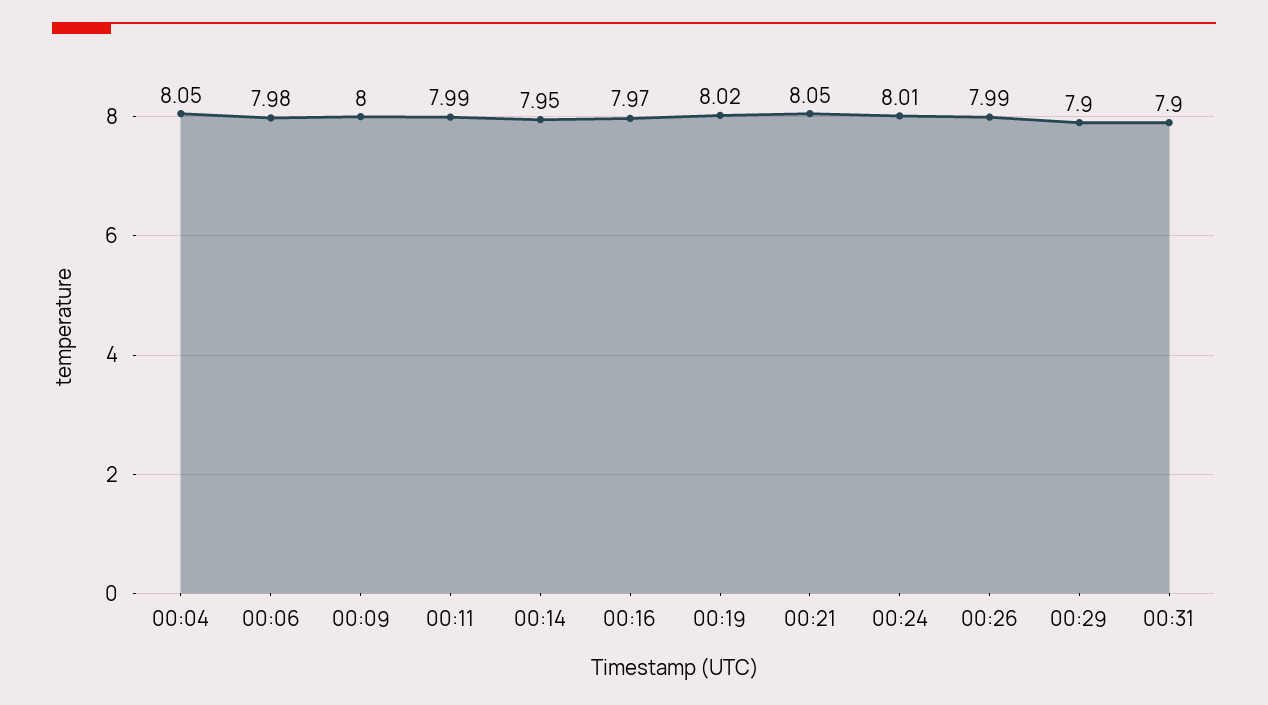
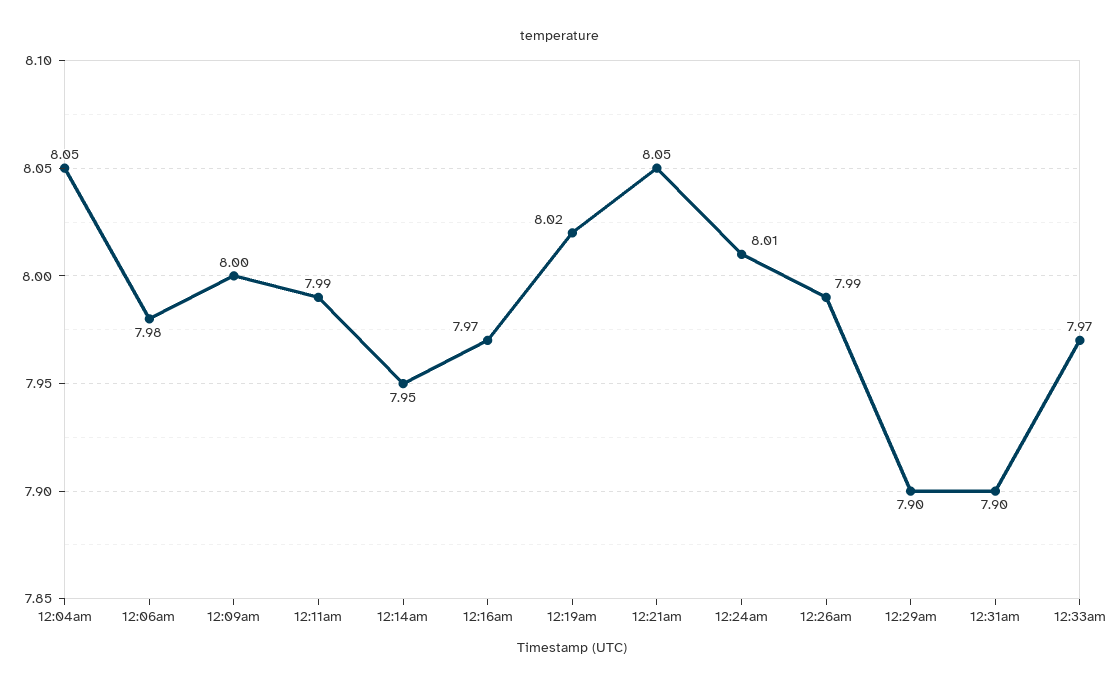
12:33am: none -> 7.97

